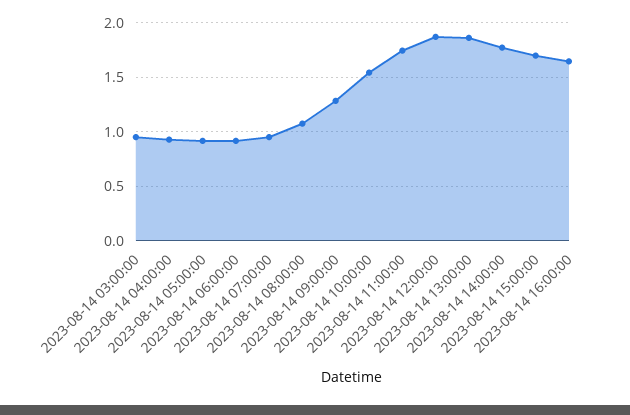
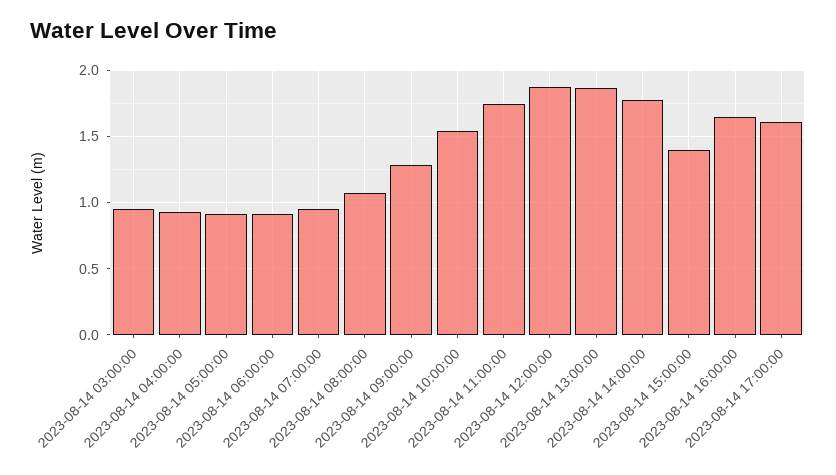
2023-08-14 15:00:00: 1.7 -> 1.4
2023-08-14 17:00:00: none -> 1.6

